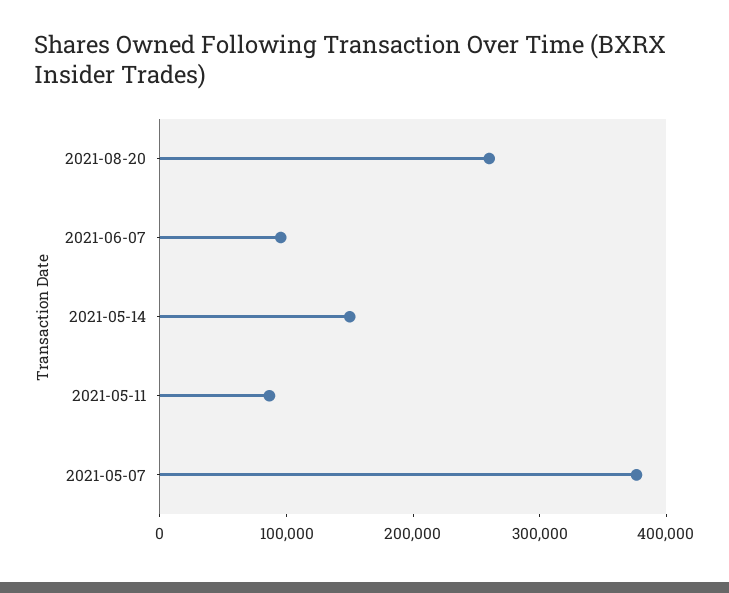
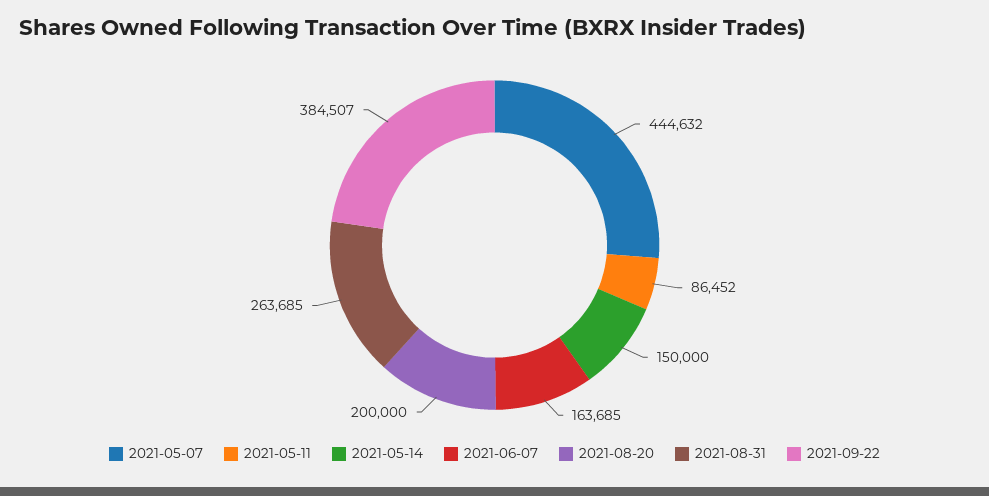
2021-08-20: 260000 -> 200000
2021-06-07: 100000 -> 163685
2021-05-07: 380000 -> 444632
2021-08-31: none -> 263685
2021-09-22: none -> 384507

